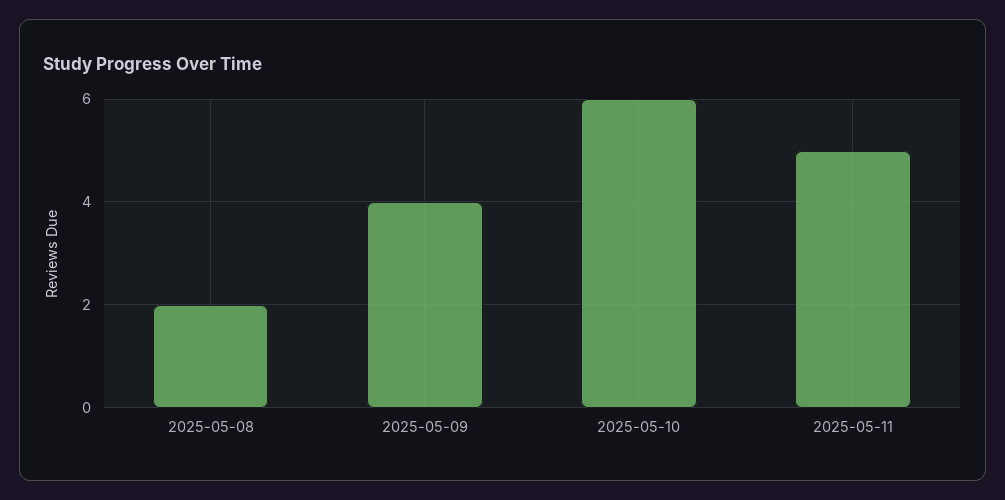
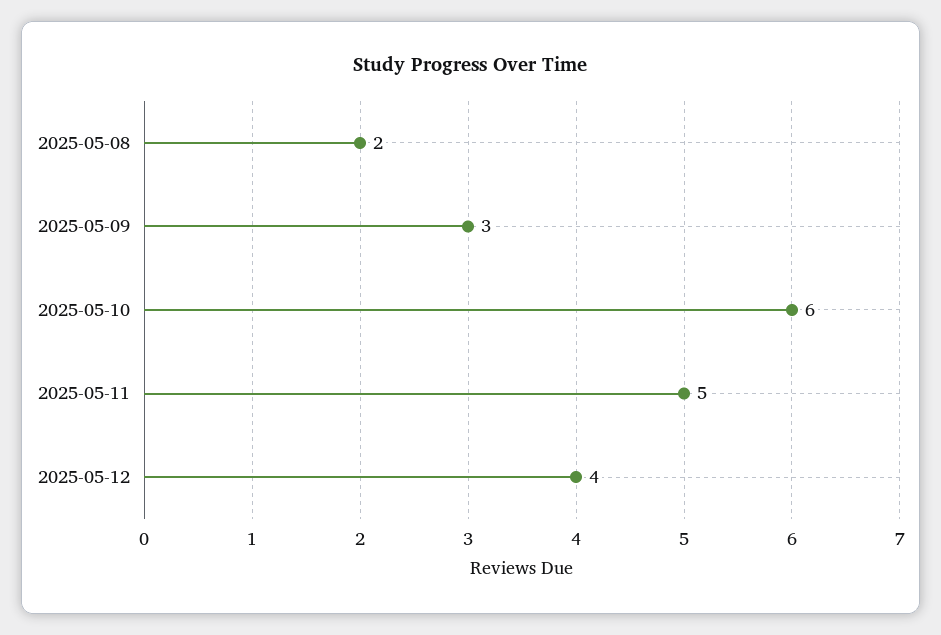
2025-05-09: 4 -> 3
2025-05-12: none -> 4

